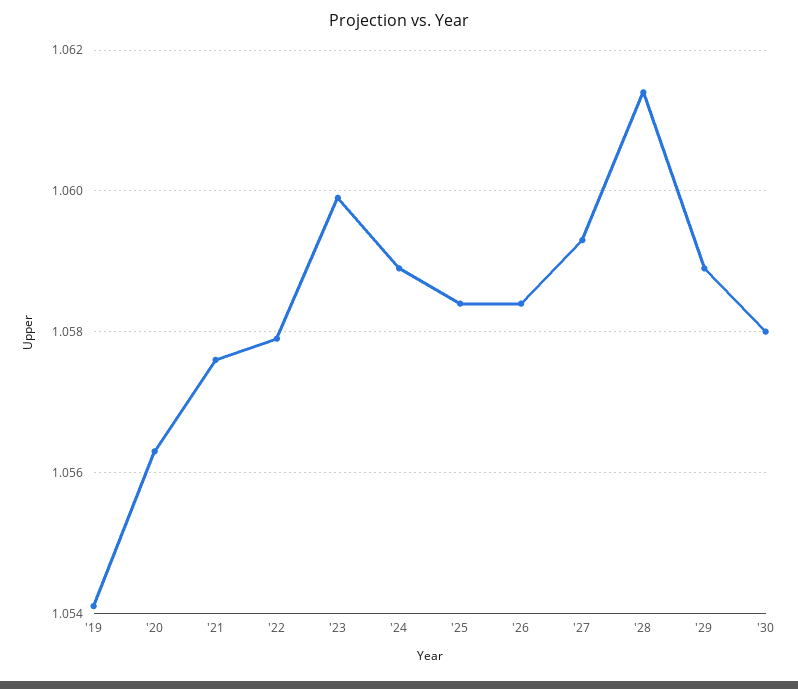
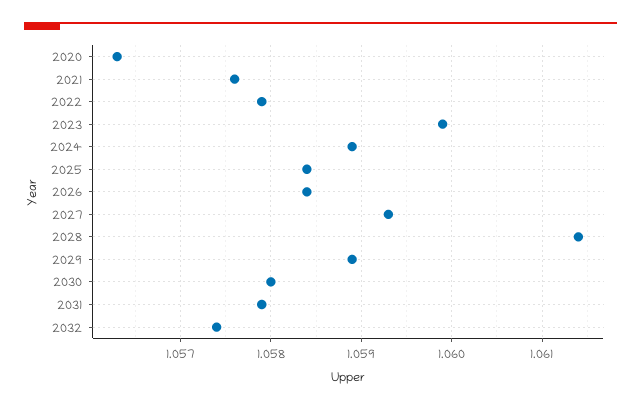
'19: 1.054 -> none
2031: none -> 1.0579
2032: none -> 1.0574

